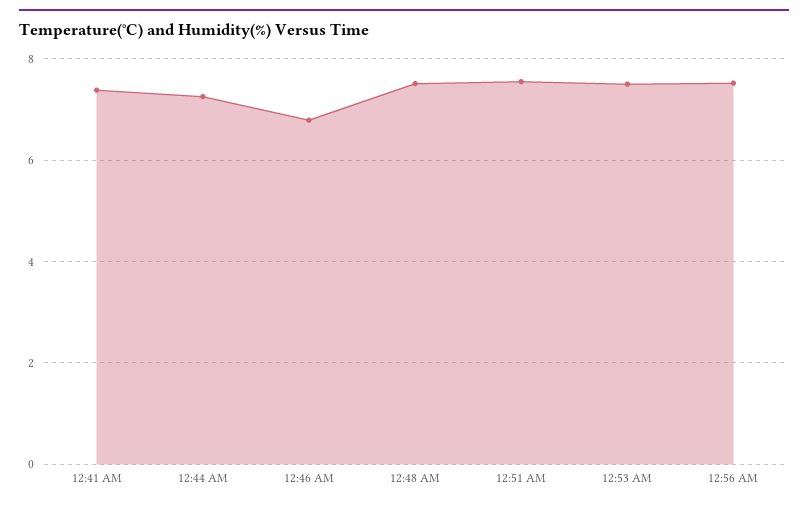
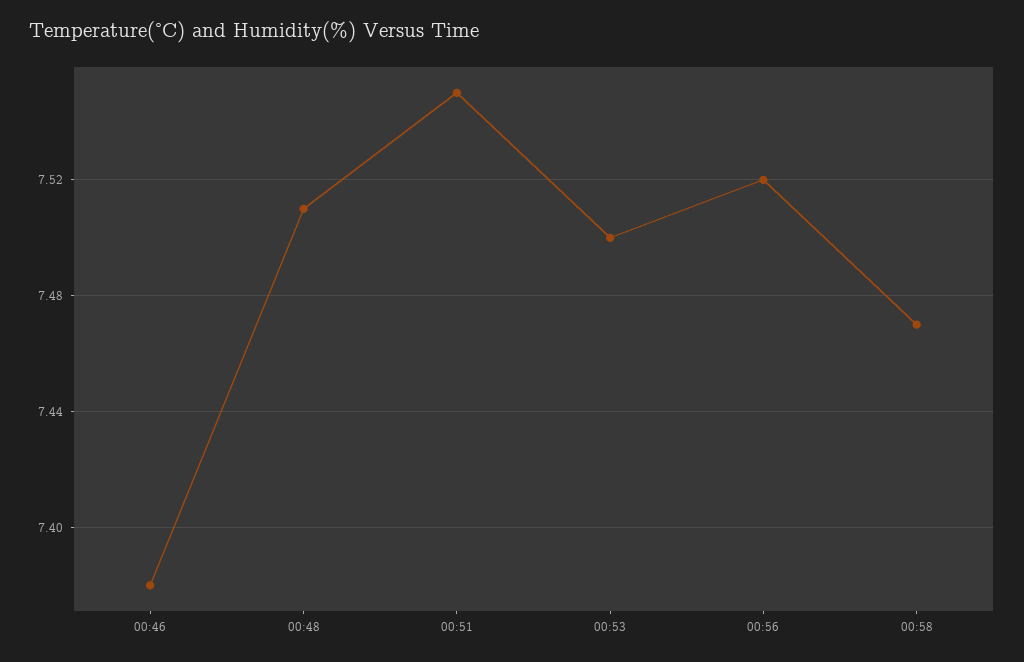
12:41 AM: 7.4 -> none
12:44 AM: 7.2 -> none
12:46 AM: 6.8 -> 7.38
00:58: none -> 7.47

